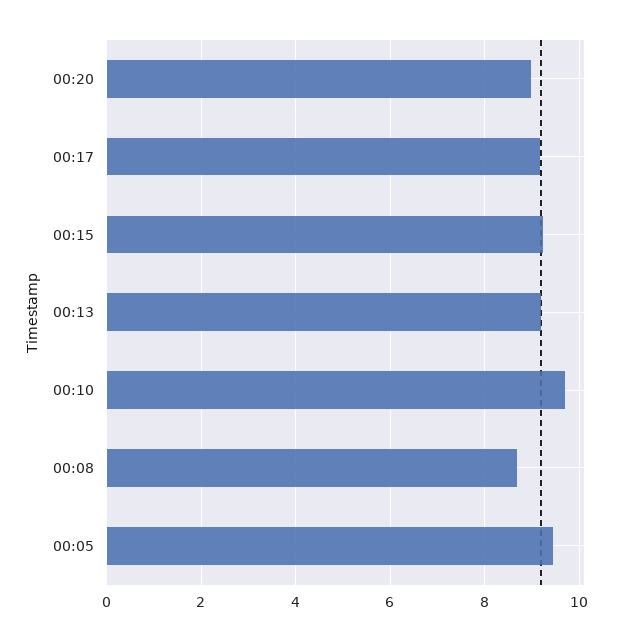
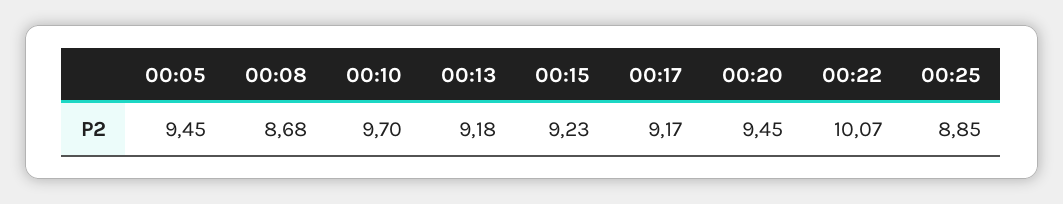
00:20: 9 -> 9.45
00:22: none -> 10.07
00:25: none -> 8.85

